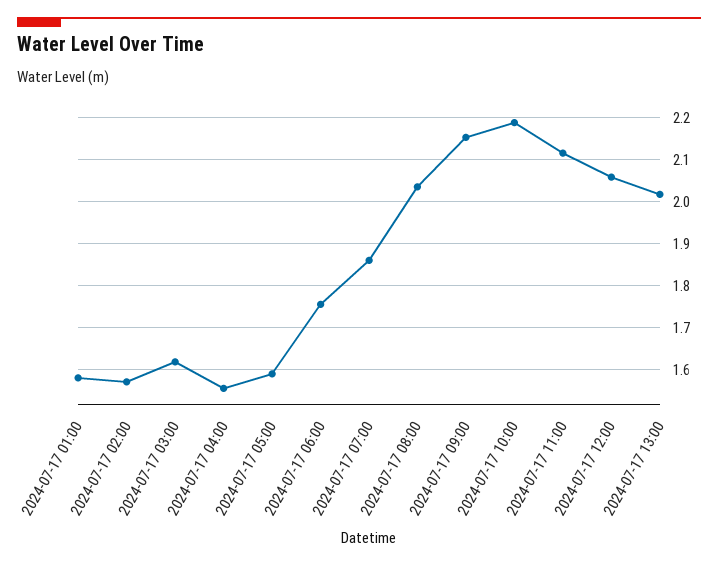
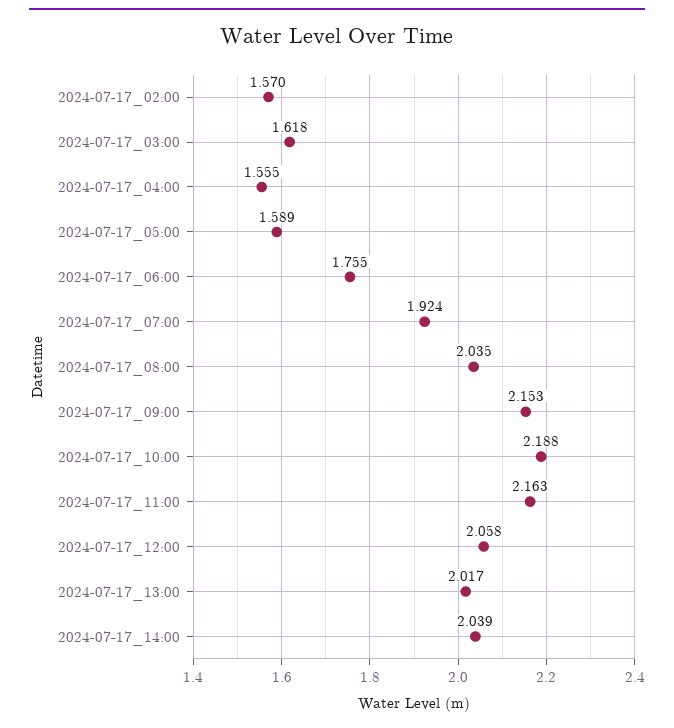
2024-07-17 01:00: 1.58 -> none
2024-07-17 07:00: 1.86 -> 1.924
2024-07-17 11:00: 2.12 -> 2.163
2024-07-17_14:00: none -> 2.039

